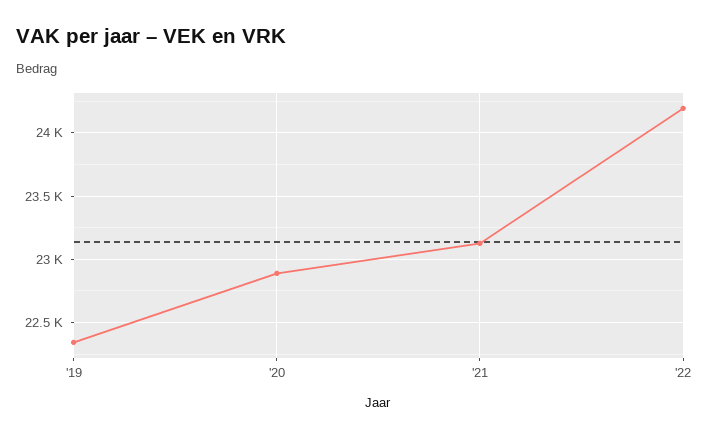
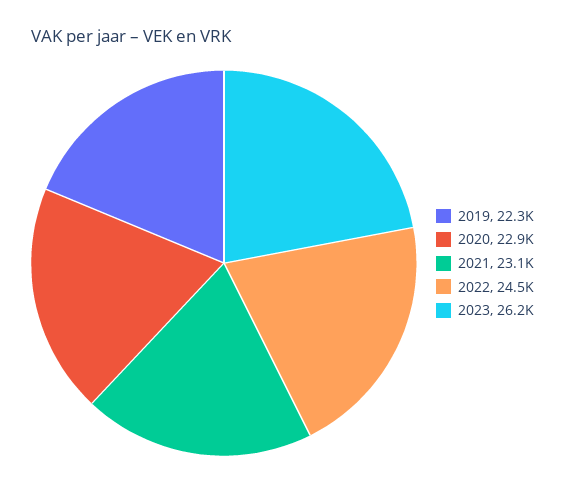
'22: 24200 -> 24500
2023: none -> 26200

